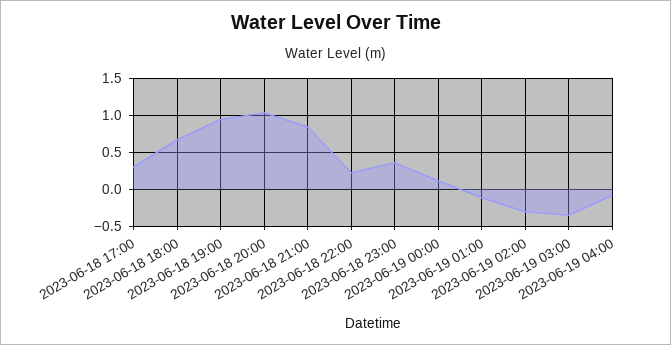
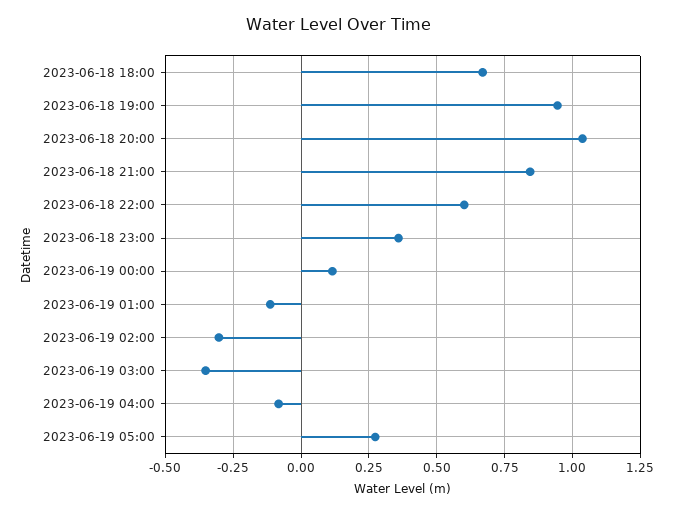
2023-06-18 17:00: 0.3 -> none
2023-06-18 22:00: 0.2 -> 0.6
2023-06-19 05:00: none -> 0.275

